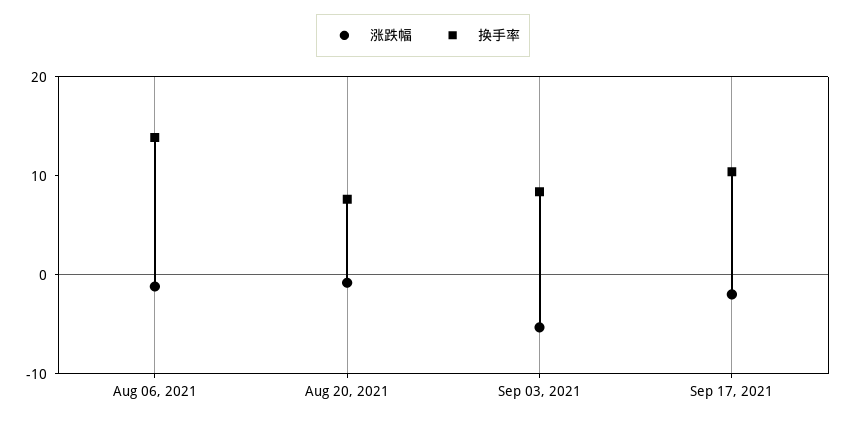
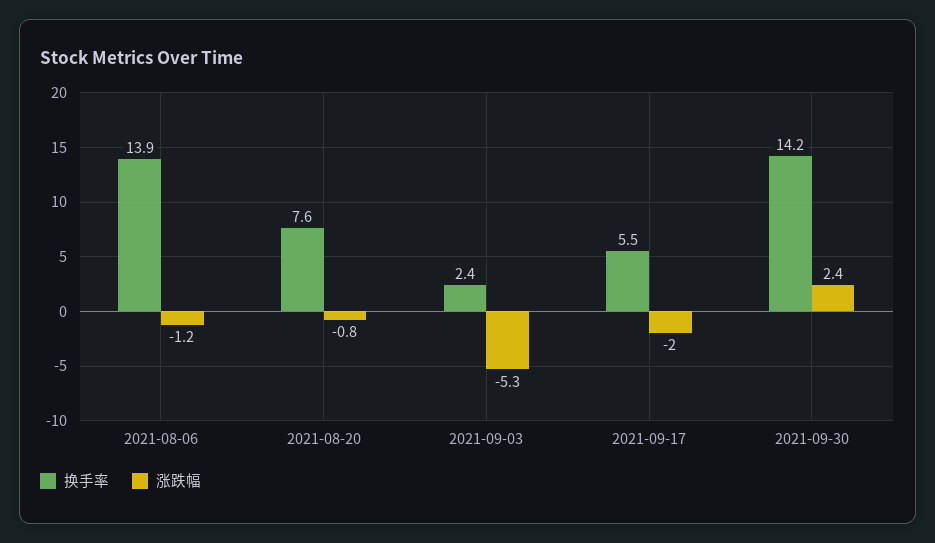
换手率, Sep 03, 2021: 8 -> 2.4
换手率, Sep 17, 2021: 10 -> 5.5
换手率, 2021-09-30: none -> 14.2
涨跌幅, 2021-09-30: none -> 2.4

